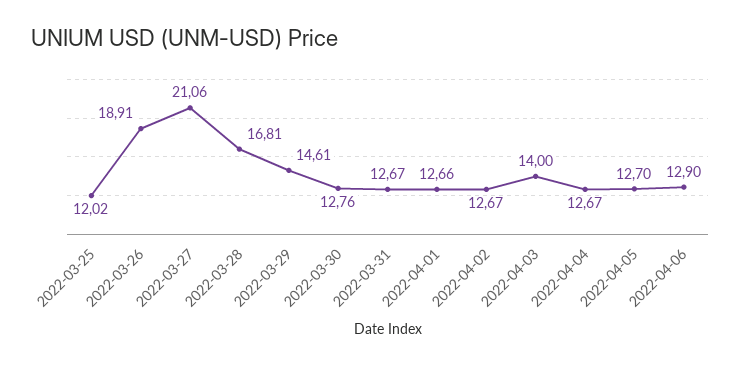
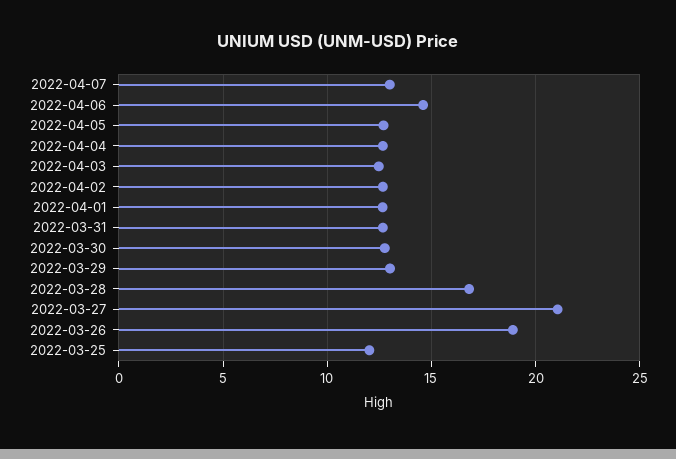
2022-03-29: 14.61 -> 13
2022-04-03: 14 -> 12.5
2022-04-06: 12.9 -> 14.5
2022-04-07: none -> 13

